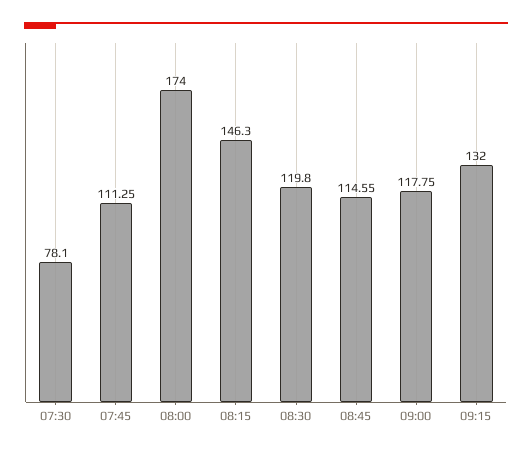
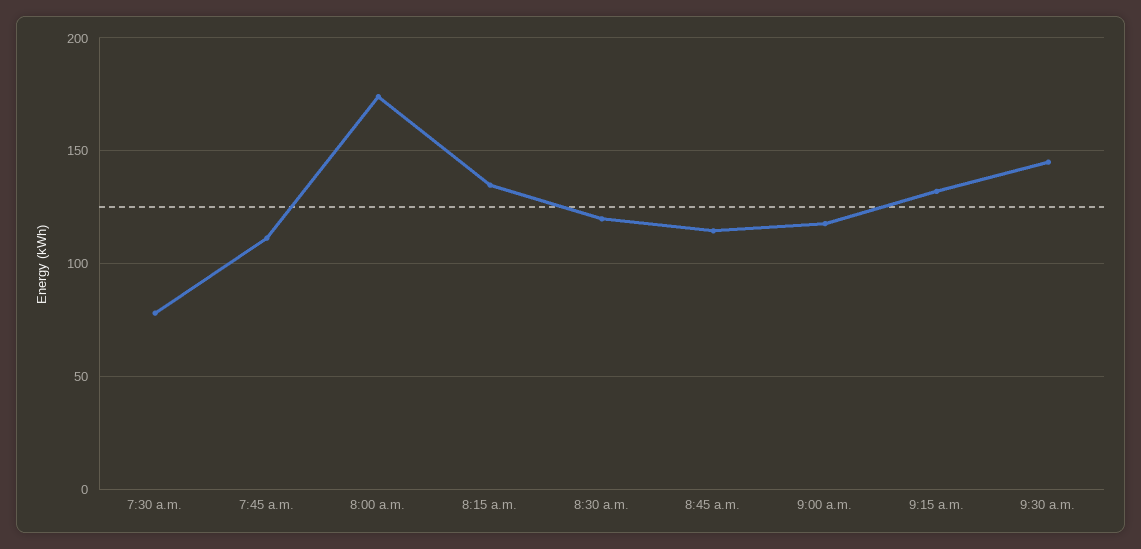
08:15: 146.3 -> 135
9:30 a.m.: none -> 145

